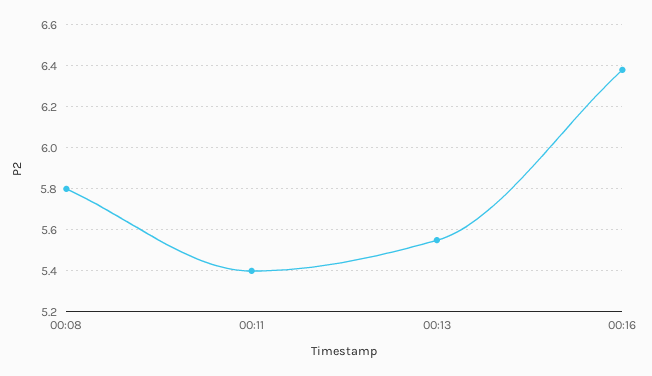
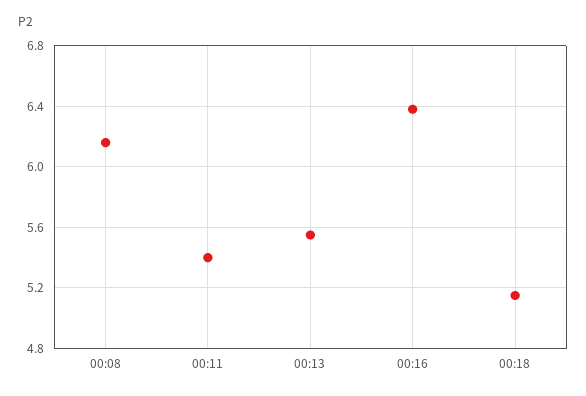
00:08: 5.8 -> 6.15
00:18: none -> 5.15

